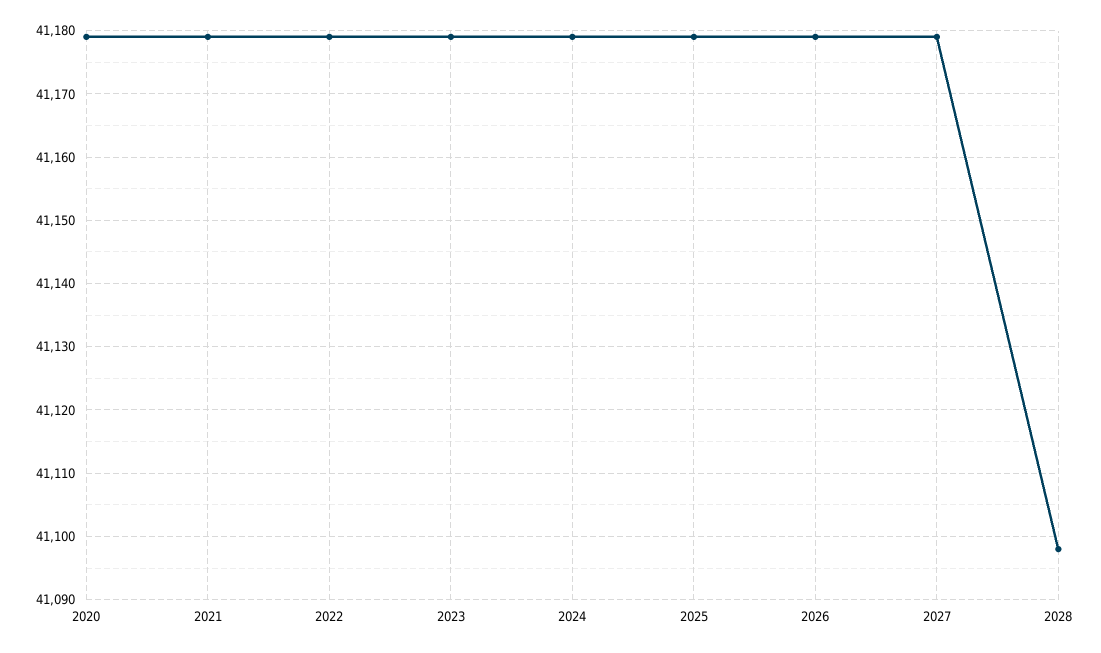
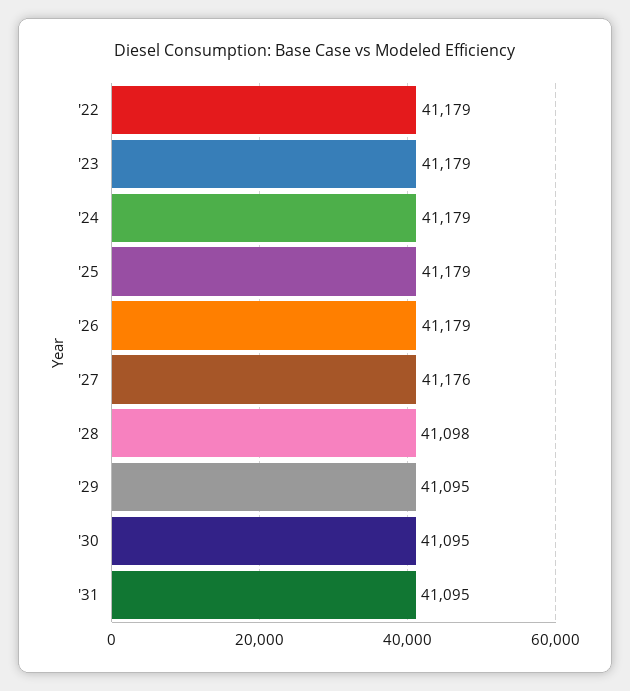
2020: 41179 -> none
2021: 41179 -> none
2027: 41179 -> 41176
'29: none -> 41095
'30: none -> 41095
'31: none -> 41095

